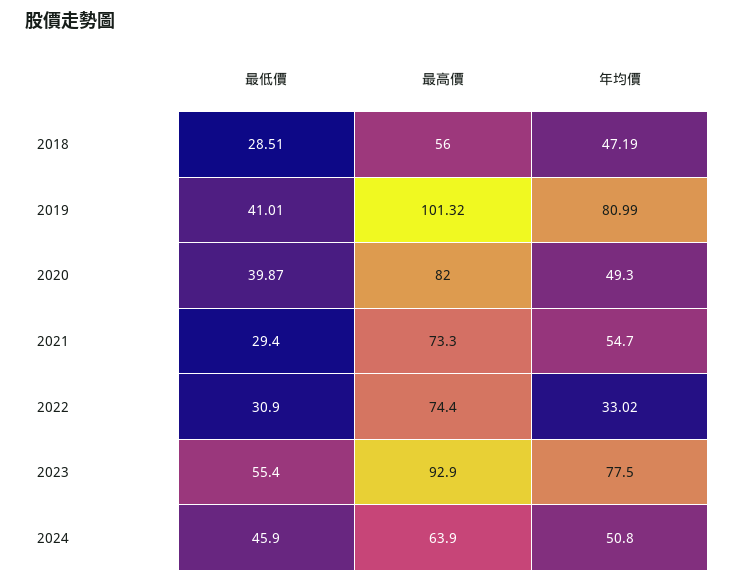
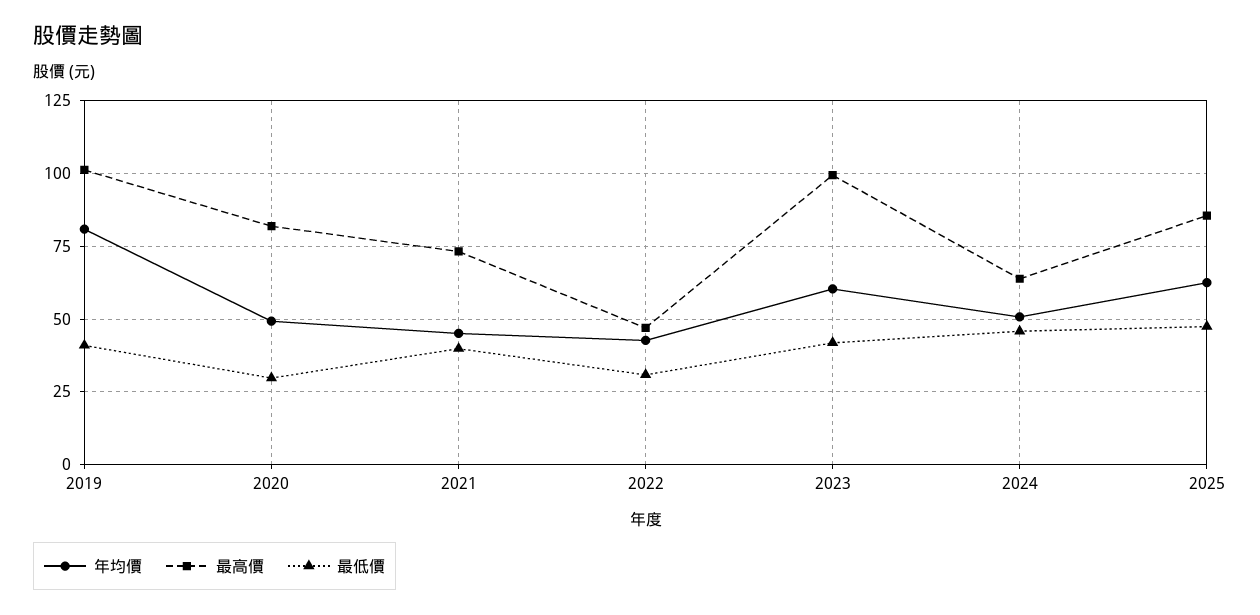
最低價, 2018: 28.51 -> none
最高價, 2018: 56 -> none
年均價, 2018: 47.19 -> none
最低價, 2020: 39.87 -> 30
最低價, 2021: 29.4 -> 40
年均價, 2021: 54.7 -> 45
最高價, 2022: 74.4 -> 47.5
年均價, 2022: 33.02 -> 42.5
最低價, 2023: 55.4 -> 42.5
最高價, 2023: 92.9 -> 100
年均價, 2023: 77.5 -> 60
年均價, 2025: none -> 62.5
最高價, 2025: none -> 85
最低價, 2025: none -> 47.5

